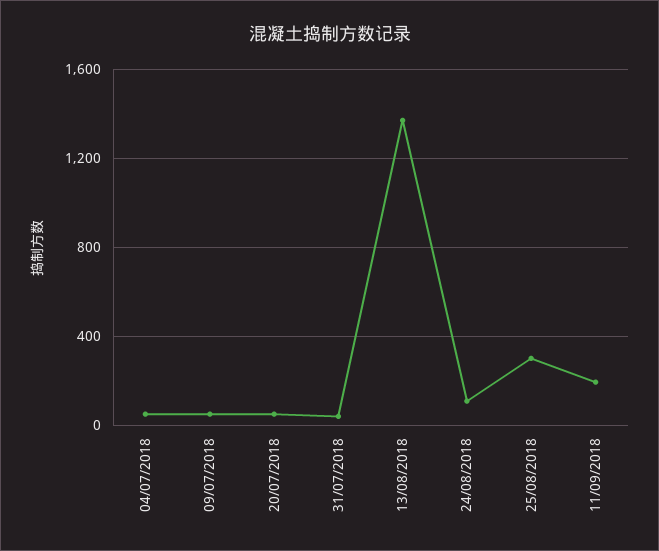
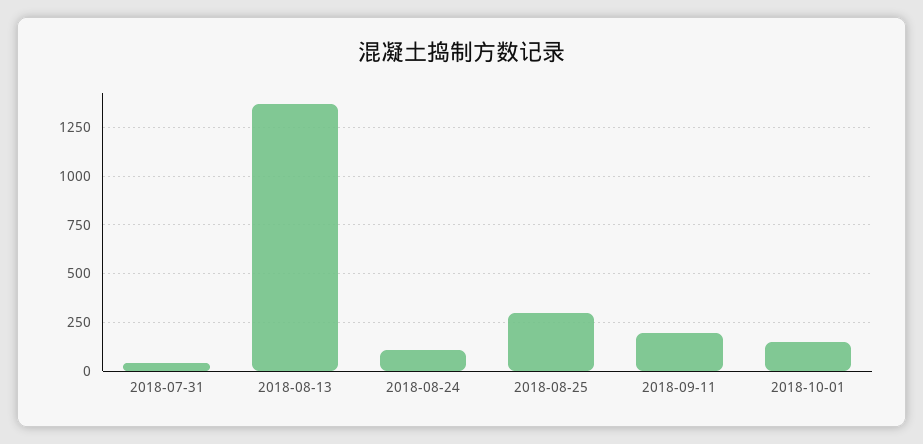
04/07/2018: 50 -> none
09/07/2018: 50 -> none
20/07/2018: 50 -> none
2018-10-01: none -> 150

